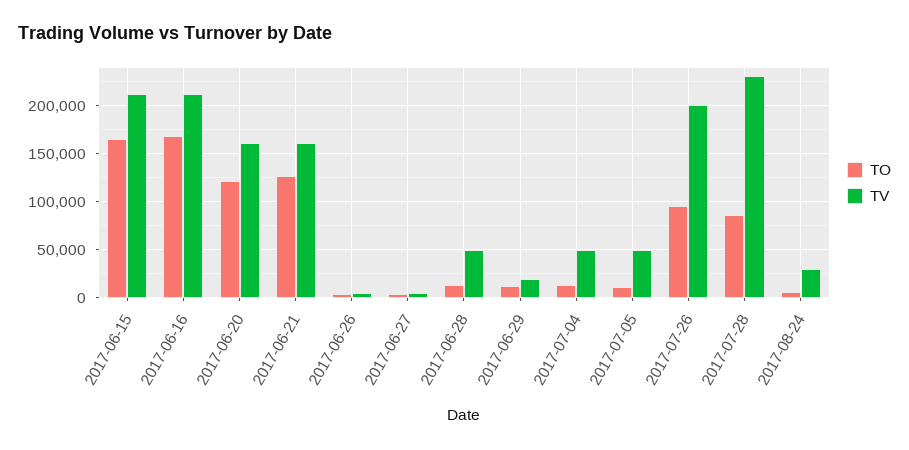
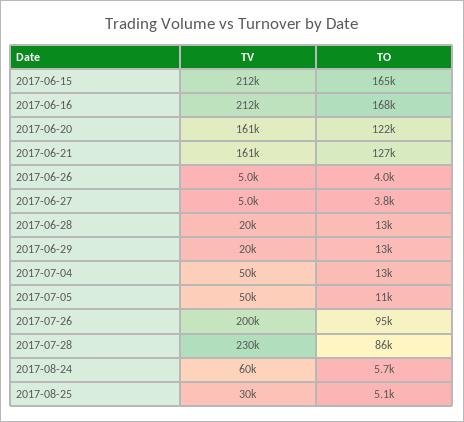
TV, 2017-06-28: 50000 -> 20000
TV, 2017-08-24: 30000 -> 60000
TV, 2017-08-25: none -> 30000
TO, 2017-08-25: none -> 5100

